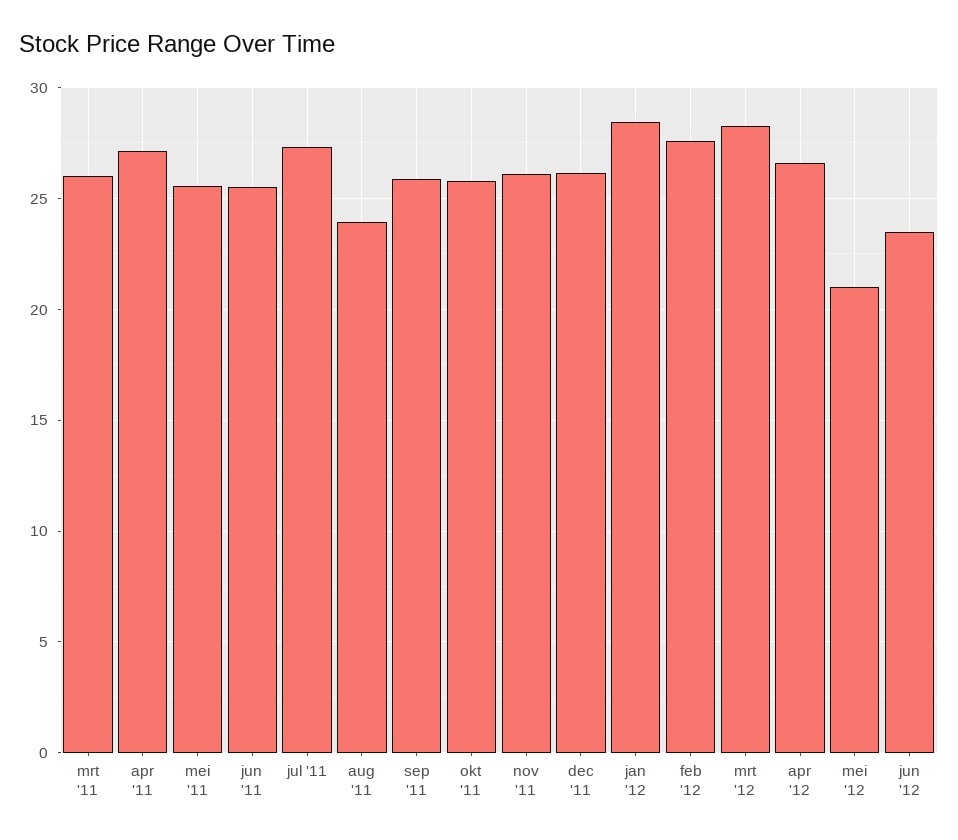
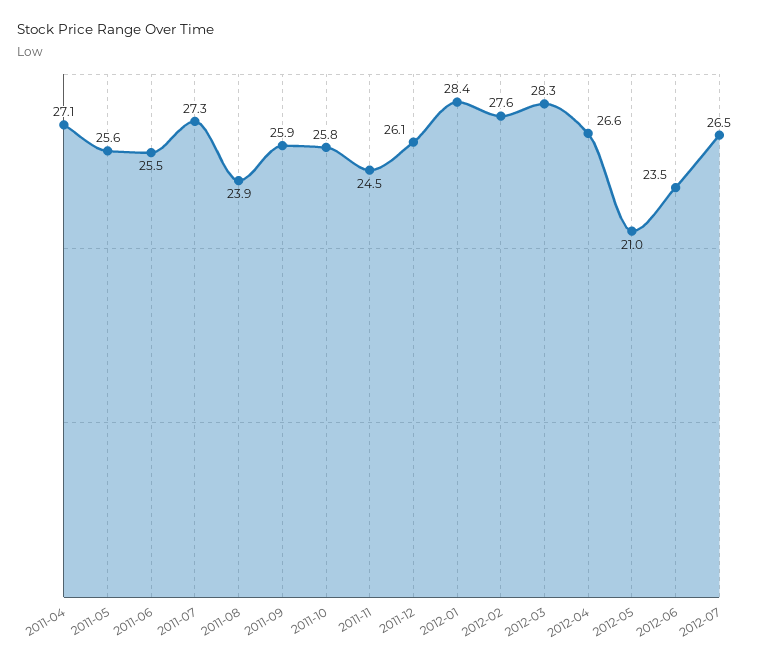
mrt '11: 26 -> none
nov '11: 26 -> 24.5
2012-07: none -> 26.5

